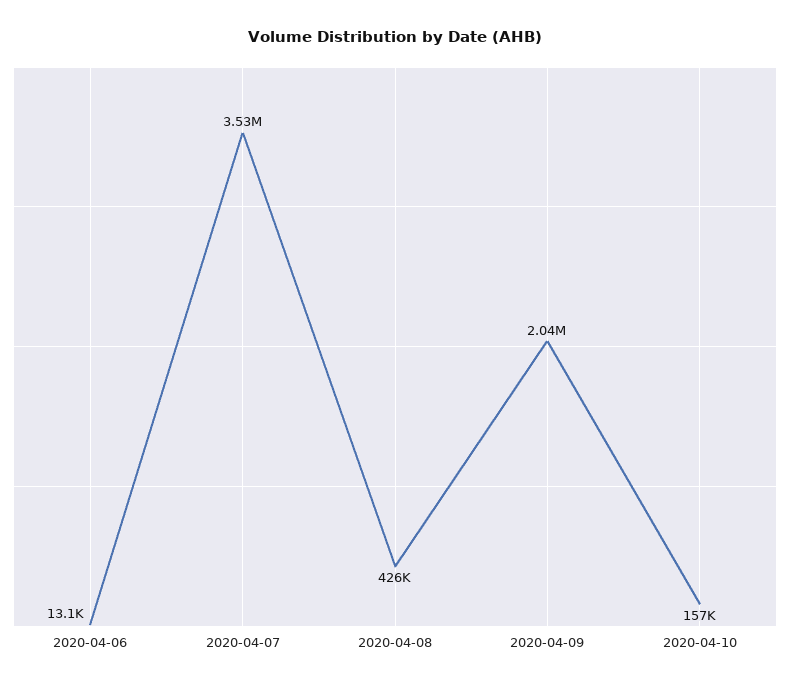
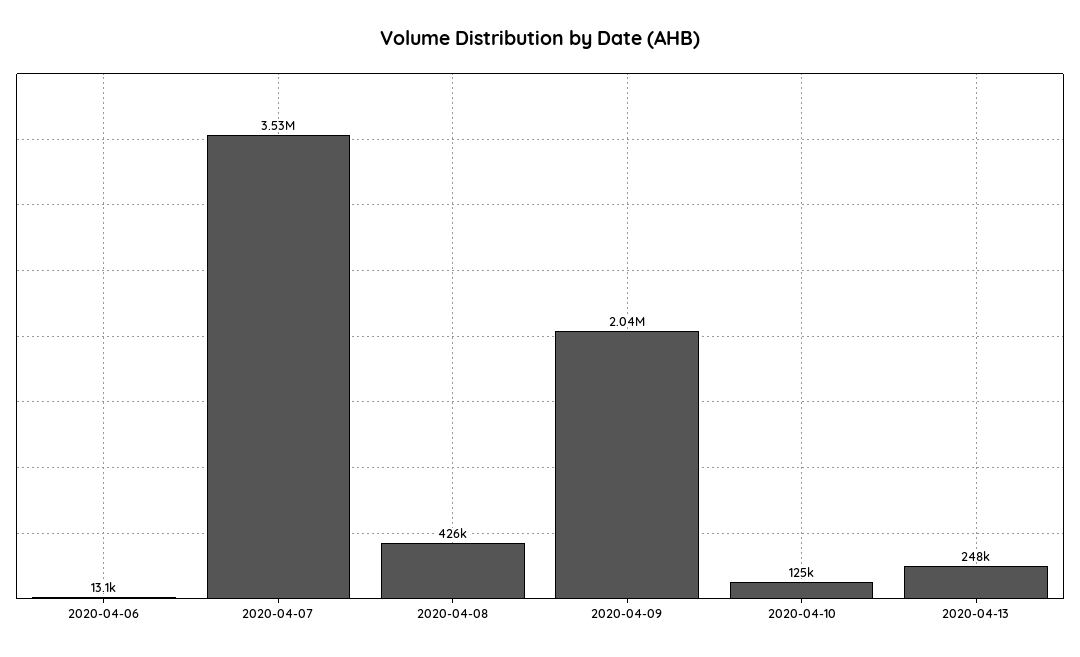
2020-04-10: 157000 -> 125000
2020-04-13: none -> 248000

